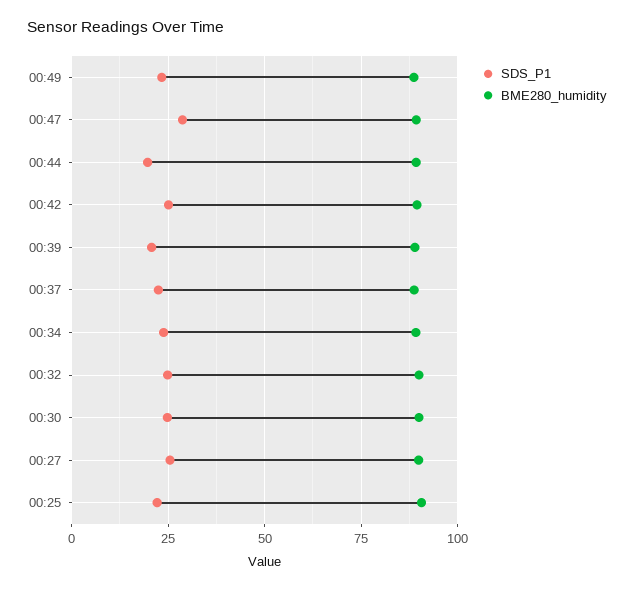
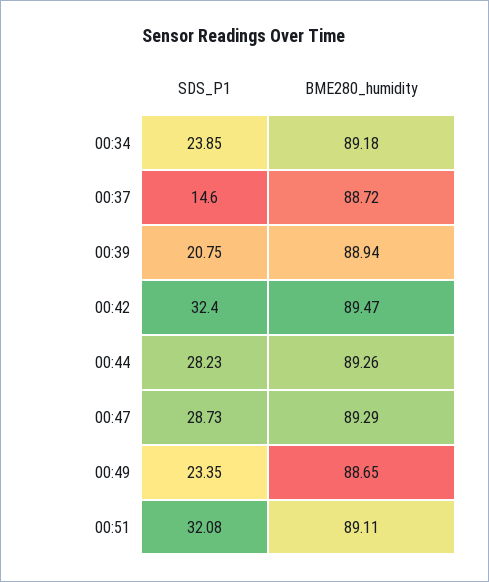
SDS_P1, 00:44: 20 -> 28.23
SDS_P1, 00:42: 25 -> 32.4
SDS_P1, 00:37: 22.5 -> 14.6
SDS_P1, 00:32: 25 -> none
BME280_humidity, 00:32: 90 -> none
SDS_P1, 00:30: 25 -> none
BME280_humidity, 00:30: 90 -> none
SDS_P1, 00:27: 25 -> none
BME280_humidity, 00:27: 90 -> none
SDS_P1, 00:25: 22.5 -> none
BME280_humidity, 00:25: 90 -> none
SDS_P1, 00:51: none -> 32.08
BME280_humidity, 00:51: none -> 89.11

